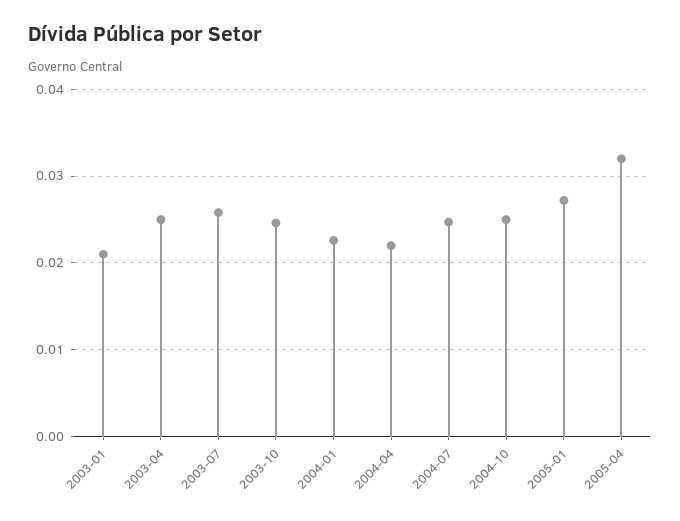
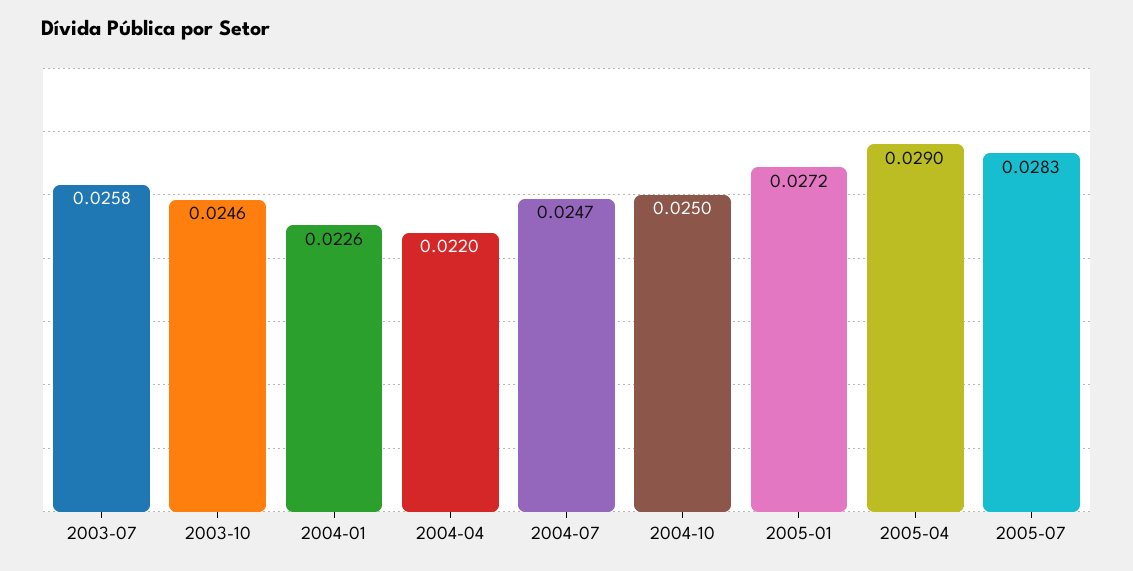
2003-01: 0.021 -> none
2003-04: 0.025 -> none
2005-04: 0.032 -> 0.029
2005-07: none -> 0.0283

